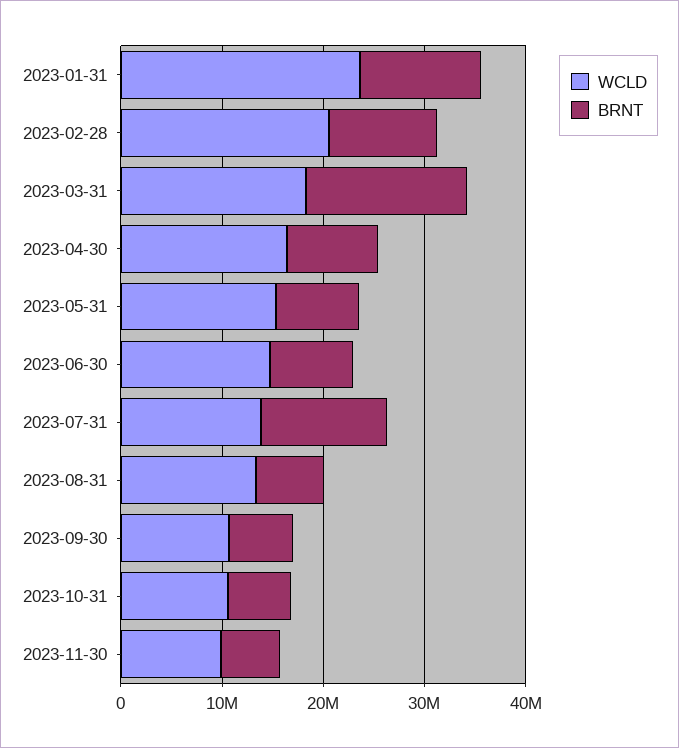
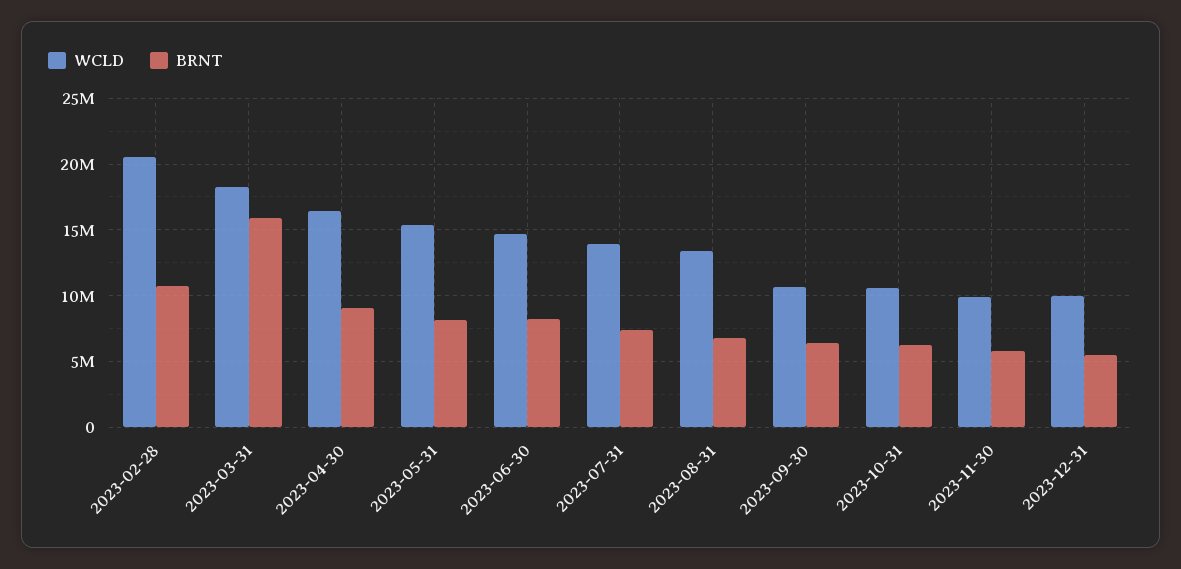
WCLD, 2023-01-31: 24000000 -> none
BRNT, 2023-01-31: 12000000 -> none
BRNT, 2023-07-31: 12000000 -> 7500000
WCLD, 2023-12-31: none -> 10000000
BRNT, 2023-12-31: none -> 5500000

